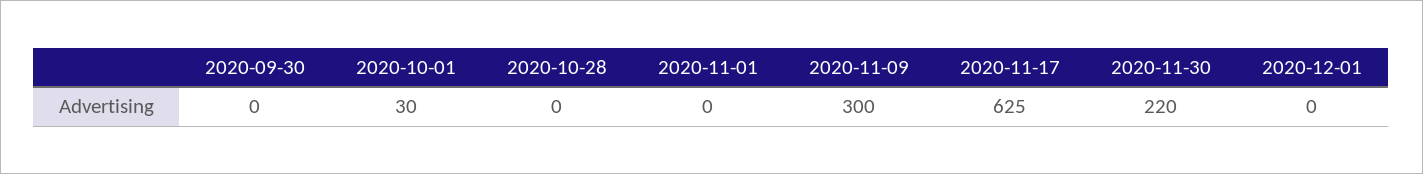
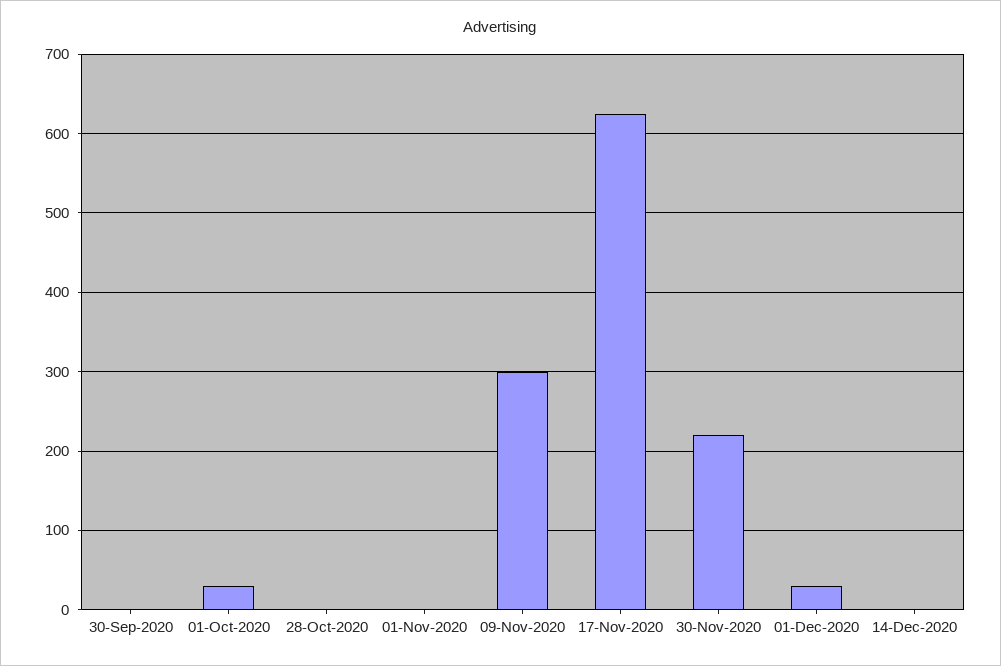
2020-12-01: 0 -> 30
14-Dec-2020: none -> 0

